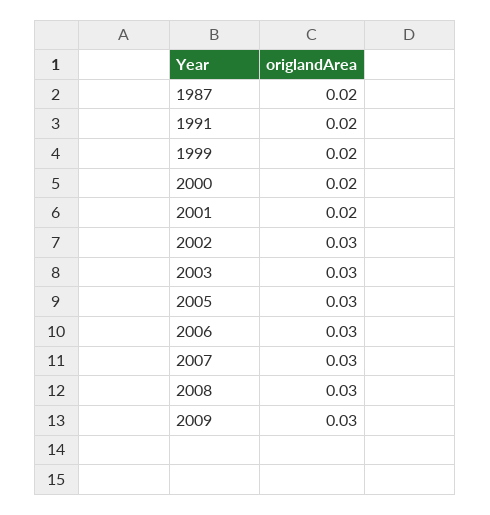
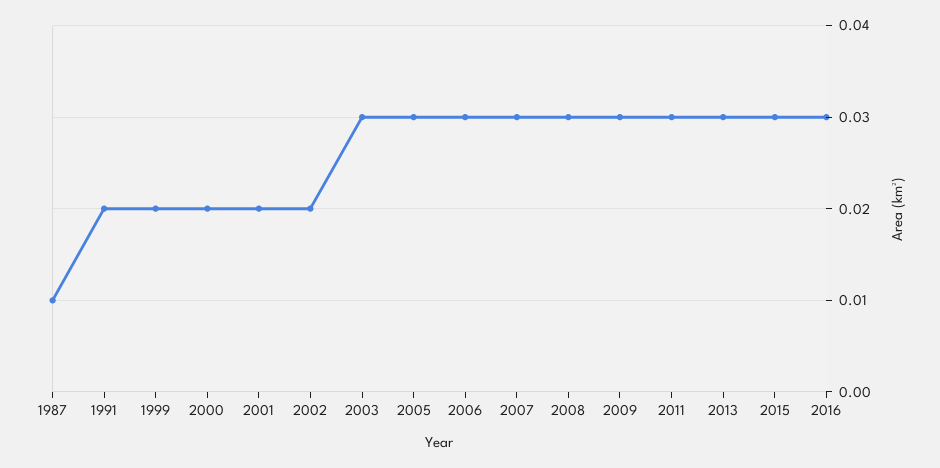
1987: 0.02 -> 0.01
2002: 0.03 -> 0.02
2011: none -> 0.03
2013: none -> 0.03
2015: none -> 0.03
2016: none -> 0.03

